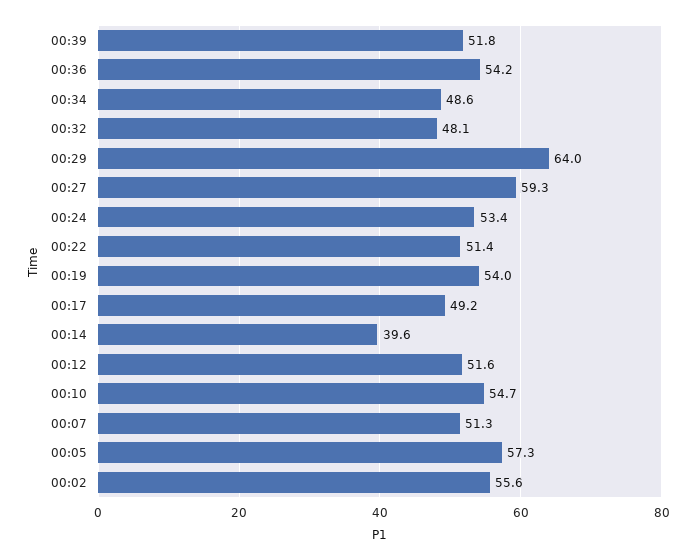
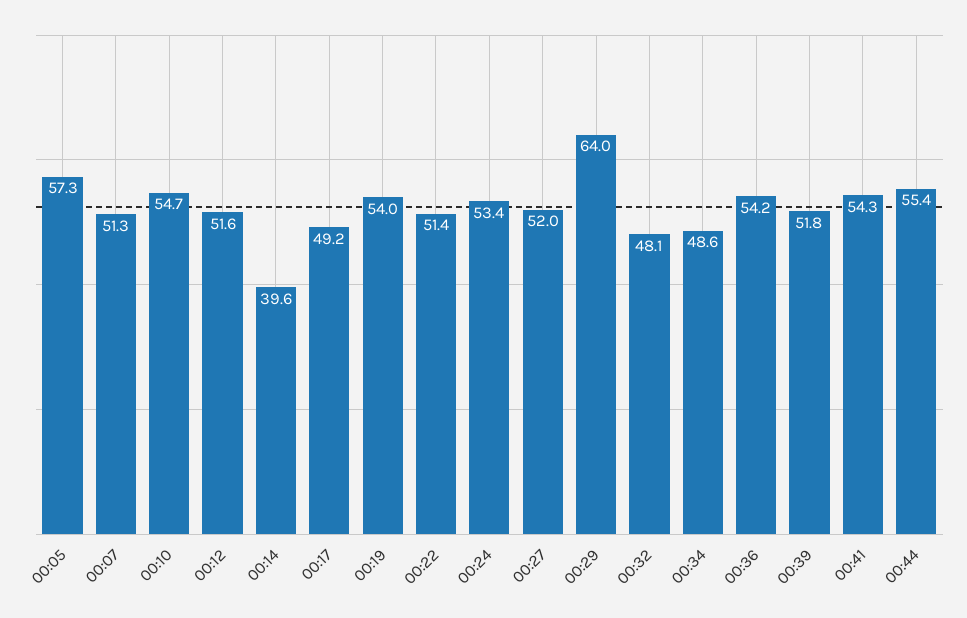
00:27: 59.3 -> 52
00:02: 55.6 -> none
00:41: none -> 54.3
00:44: none -> 55.4

